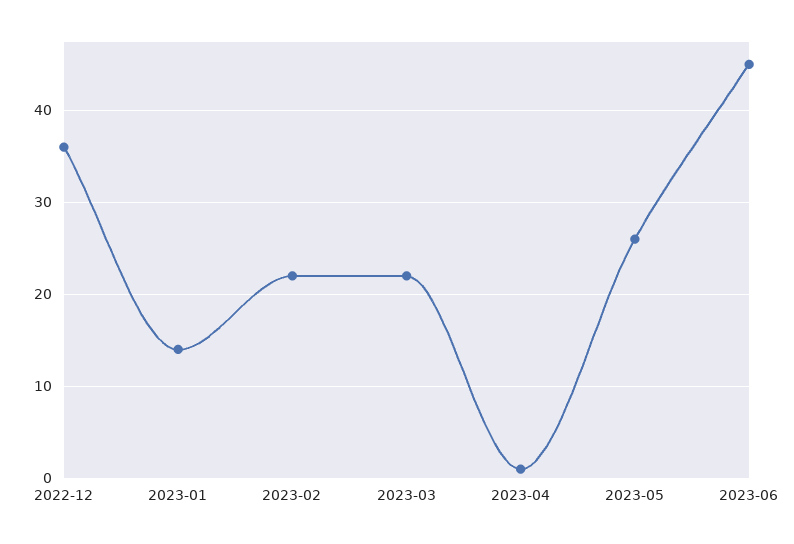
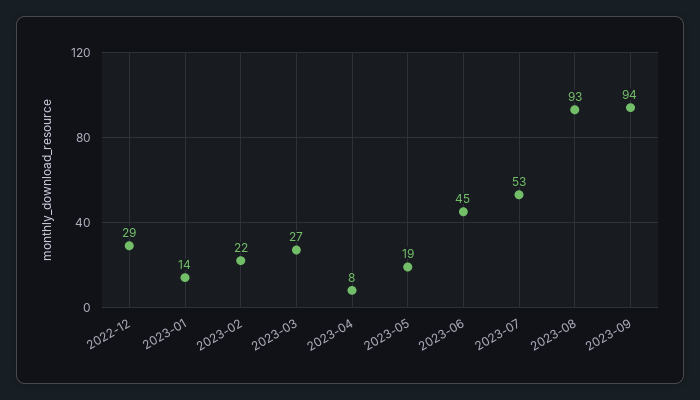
2022-12: 36 -> 29
2023-03: 22 -> 27
2023-04: 1 -> 8
2023-05: 26 -> 19
2023-07: none -> 53
2023-08: none -> 93
2023-09: none -> 94

